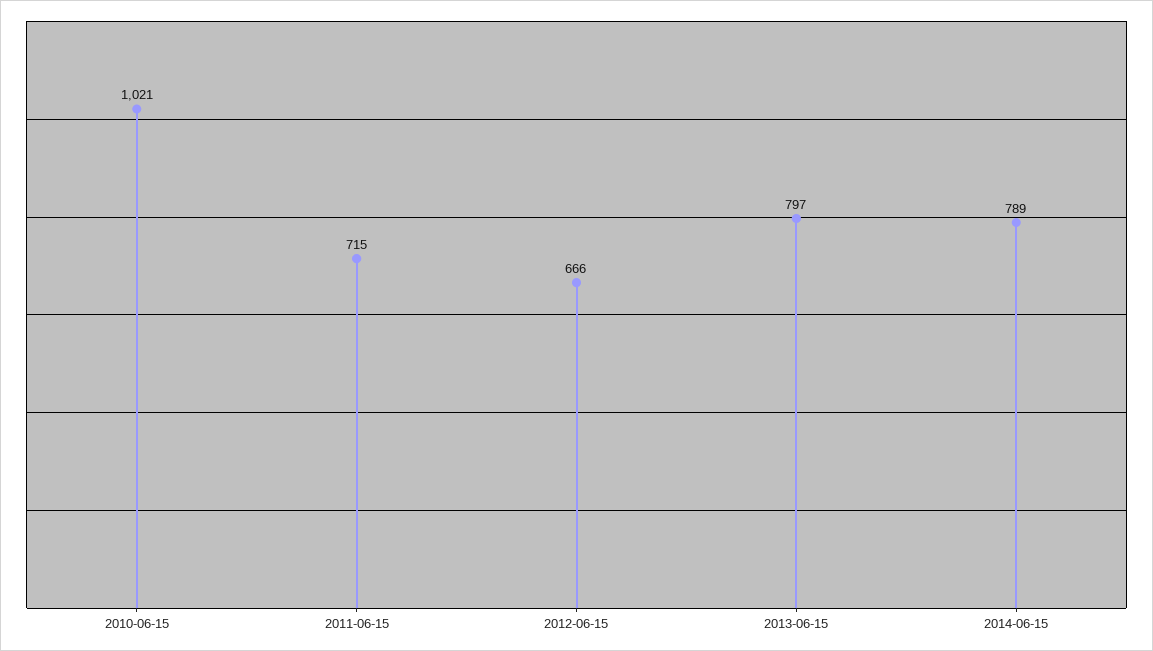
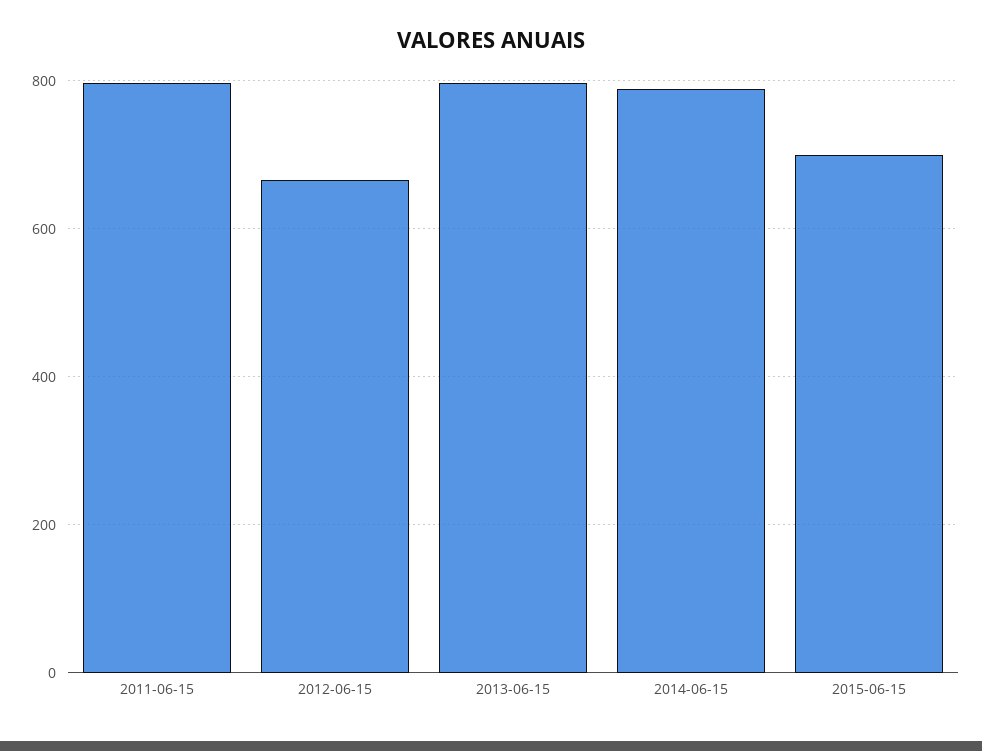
2010-06-15: 1021 -> none
2011-06-15: 715 -> 800
2015-06-15: none -> 700

